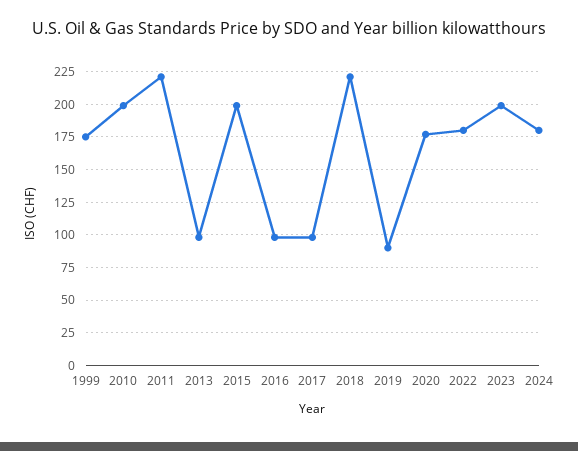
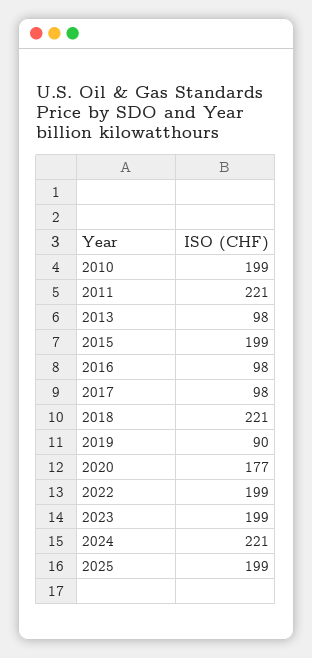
1999: 175 -> none
2022: 180 -> 199
2024: 180 -> 221
2025: none -> 199

